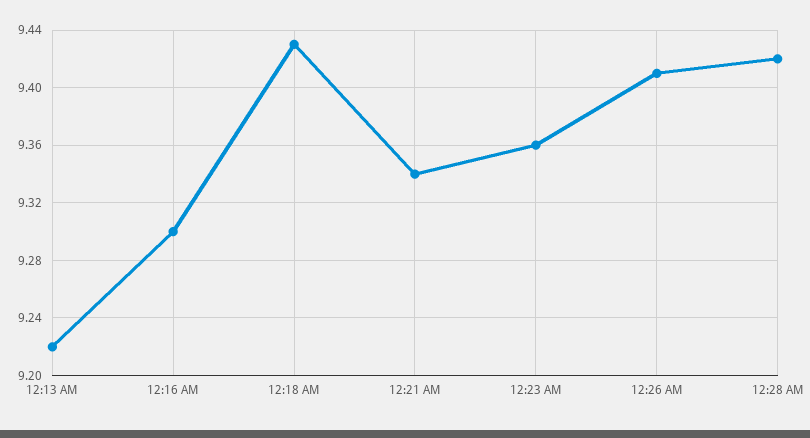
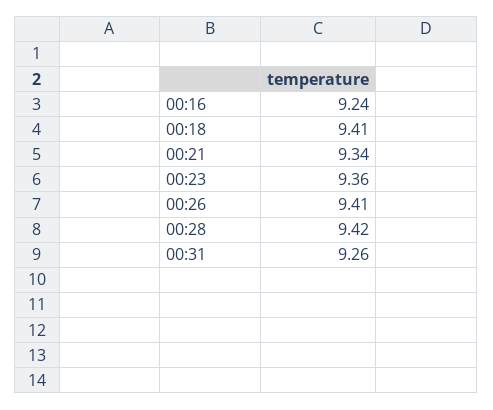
12:13 AM: 9.22 -> none
12:16 AM: 9.3 -> 9.24
12:18 AM: 9.43 -> 9.41
00:31: none -> 9.26

